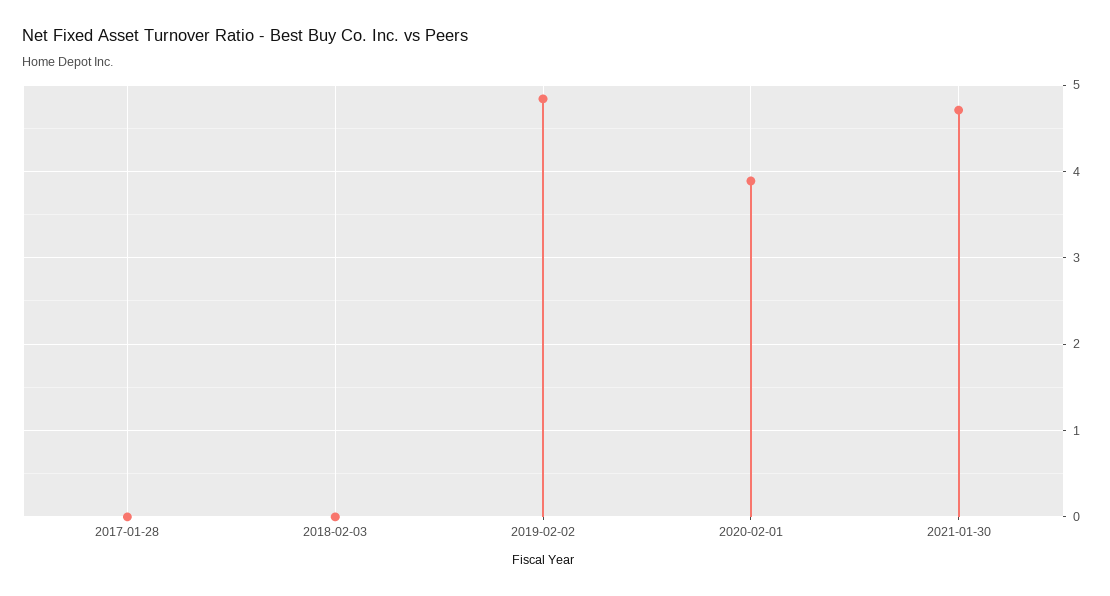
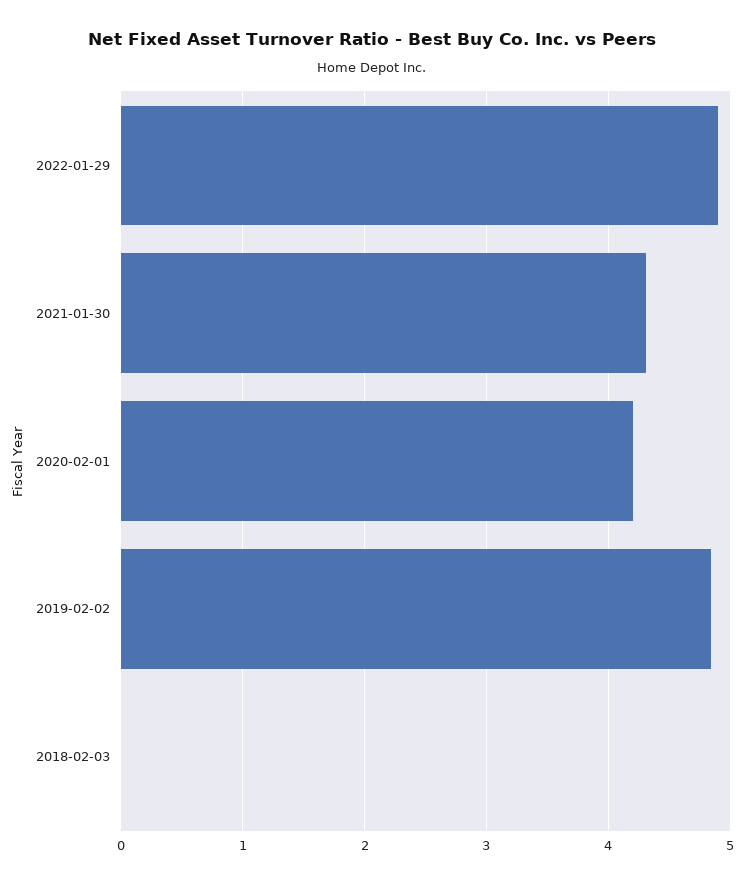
2017-01-28: 0 -> none
2020-02-01: 3.9 -> 4.2
2021-01-30: 4.7 -> 4.3
2022-01-29: none -> 4.9

